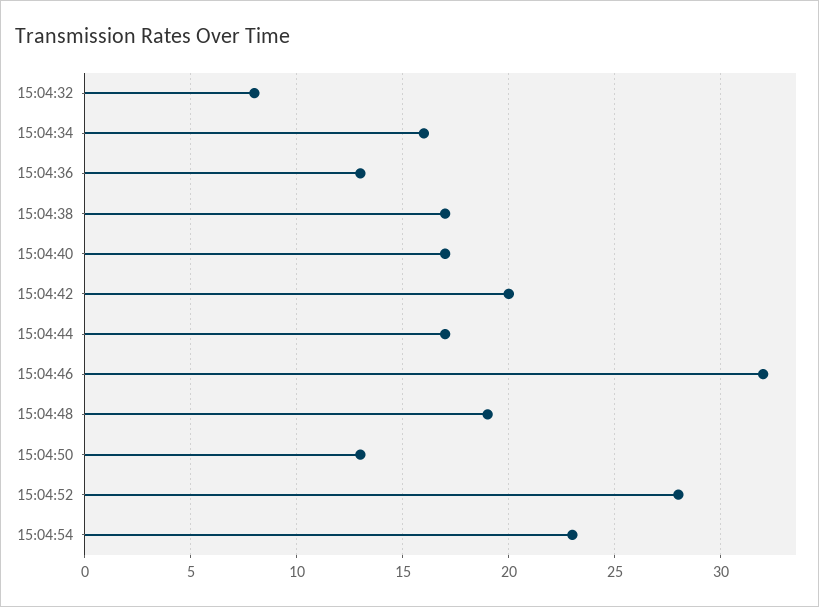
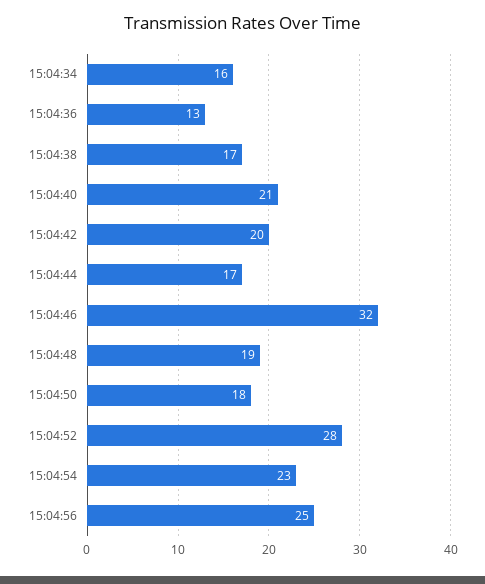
15:04:32: 8 -> none
15:04:40: 17 -> 21
15:04:50: 13 -> 18
15:04:56: none -> 25

